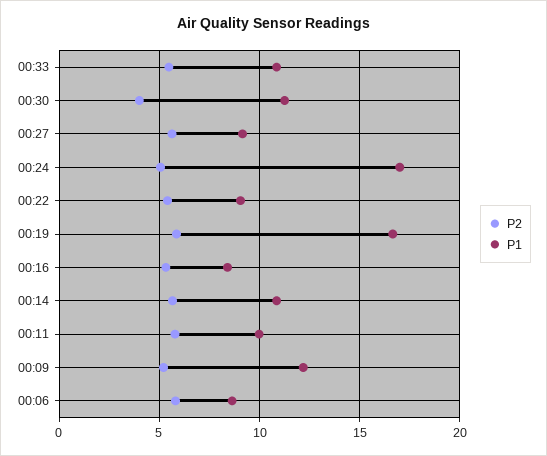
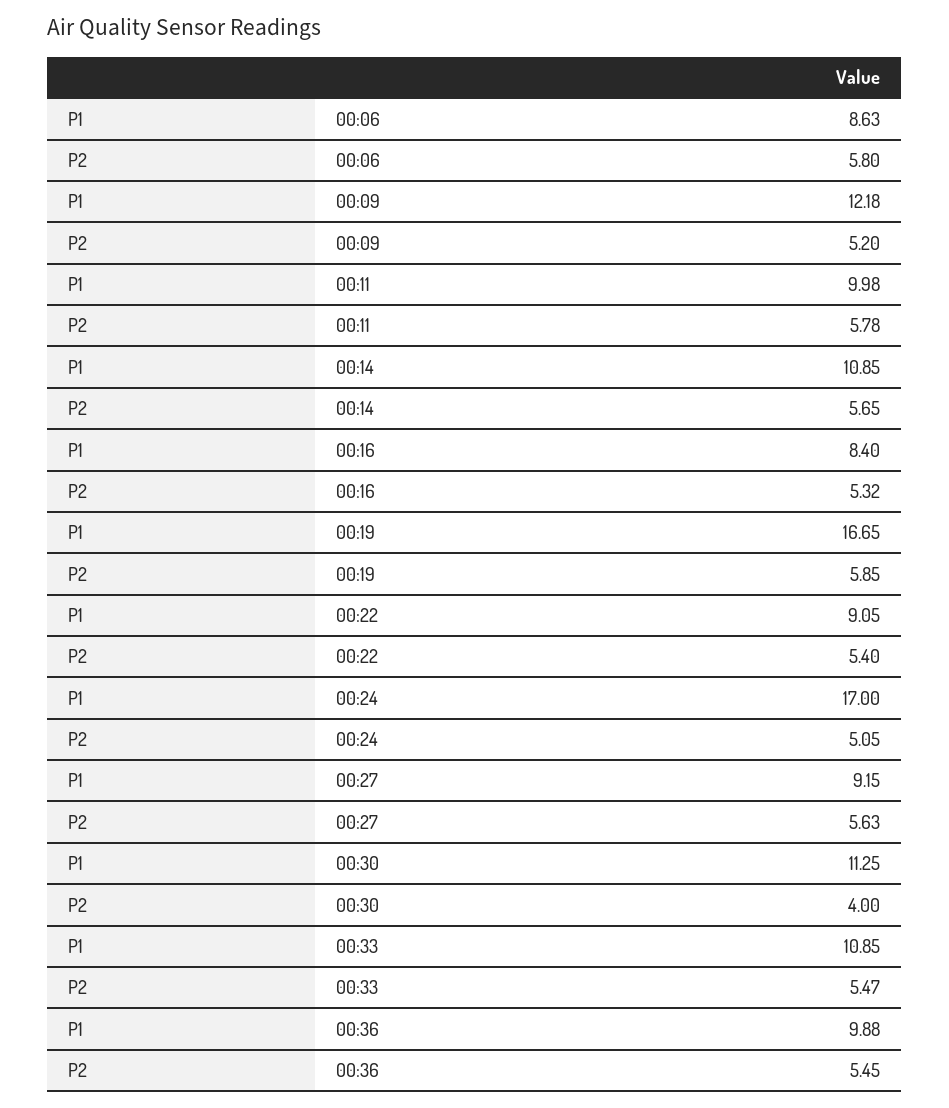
P1, 00:36: none -> 9.88
P2, 00:36: none -> 5.45

